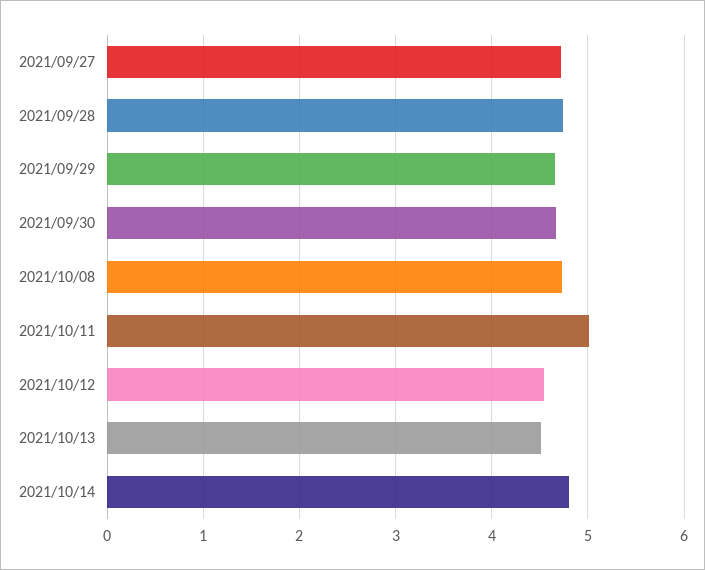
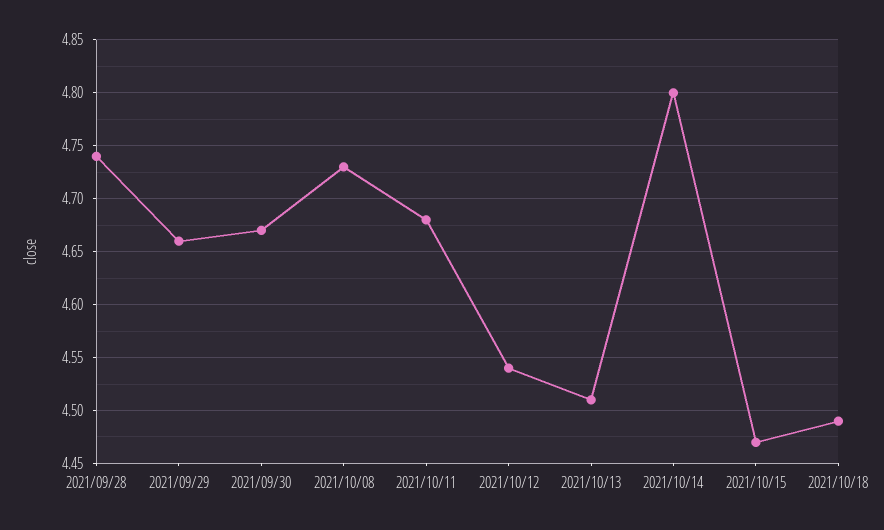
2021/09/27: 4.7 -> none
2021/10/11: 5 -> 4.68
2021/10/15: none -> 4.47
2021/10/18: none -> 4.49

